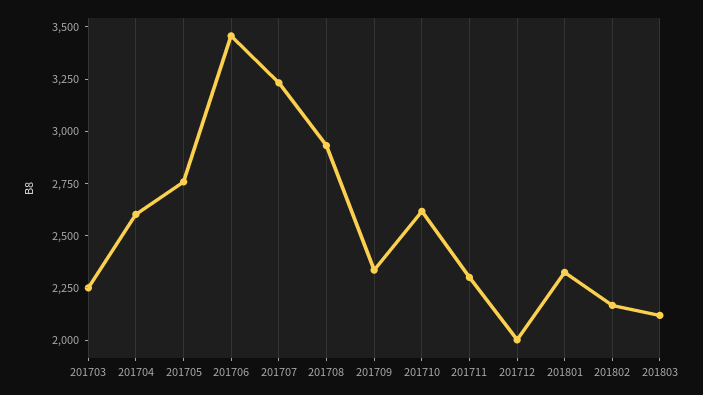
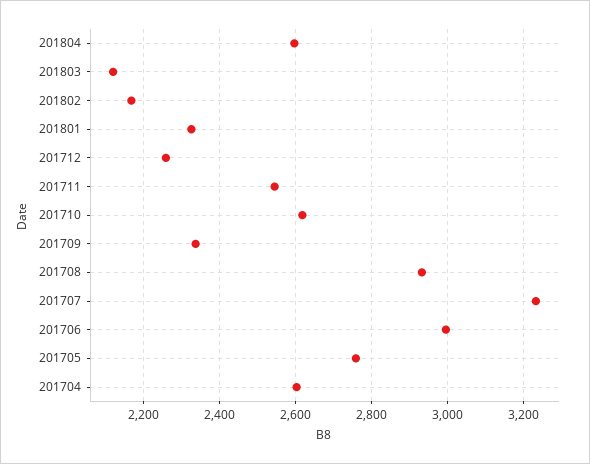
201703: 2250 -> none
201706: 3450 -> 3000
201711: 2300 -> 2540
201712: 2000 -> 2260
201804: none -> 2600

